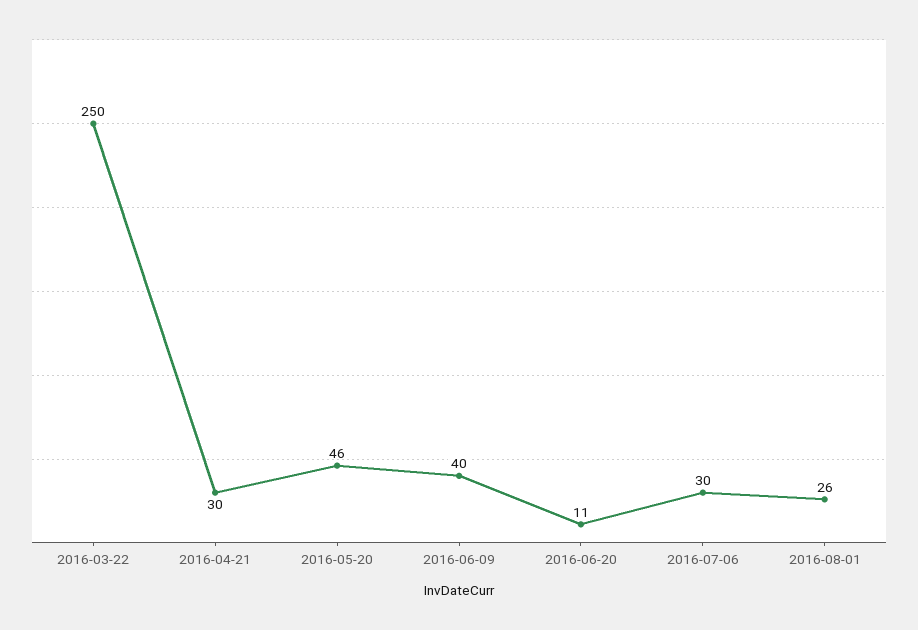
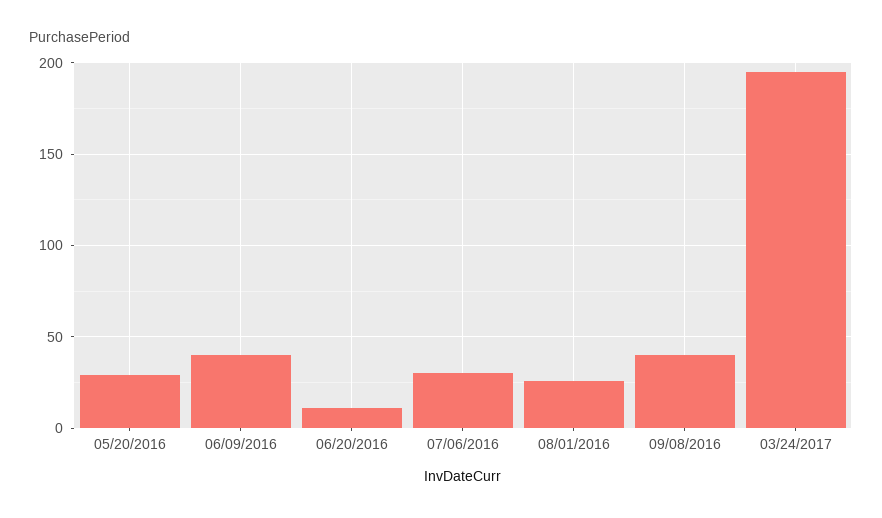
2016-03-22: 250 -> none
2016-04-21: 30 -> none
2016-05-20: 46 -> 30
09/08/2016: none -> 40
03/24/2017: none -> 195

